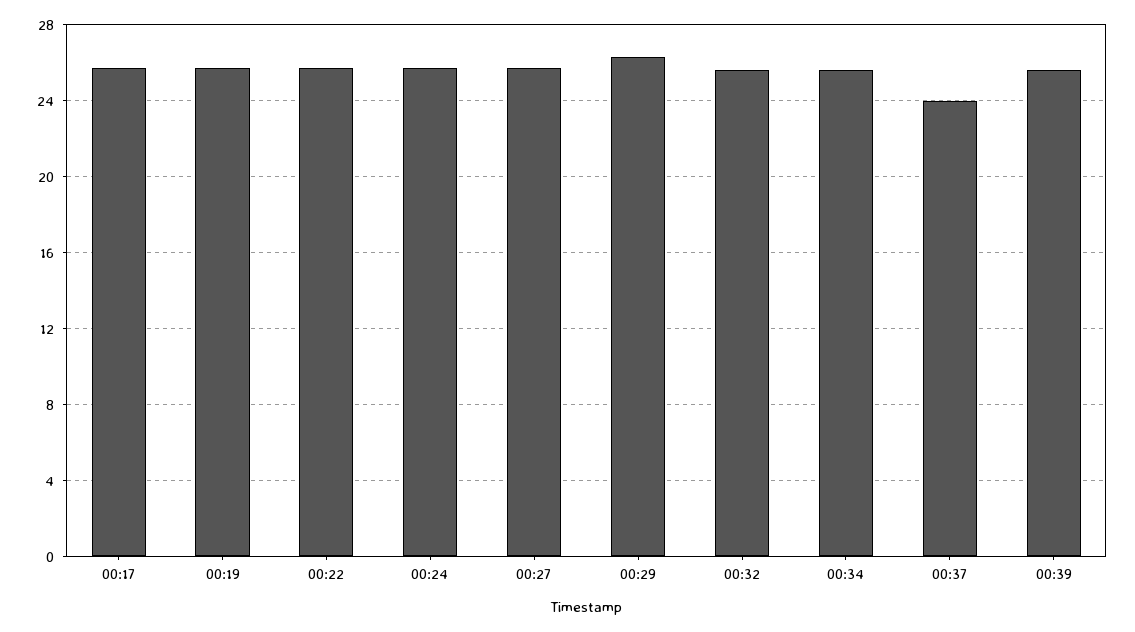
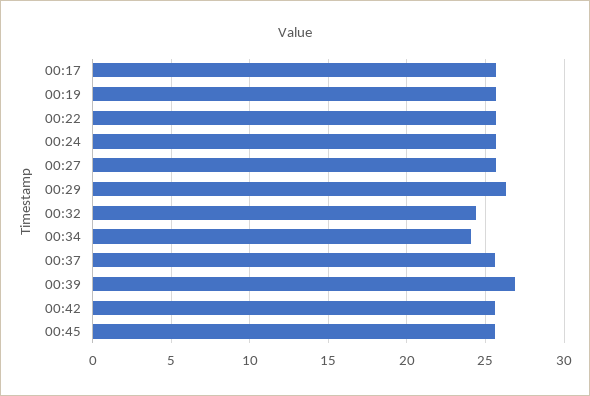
00:32: 25.5 -> 24.5
00:34: 25.5 -> 24
00:37: 24 -> 25.5
00:39: 25.5 -> 27
00:42: none -> 25.5
00:45: none -> 25.5

